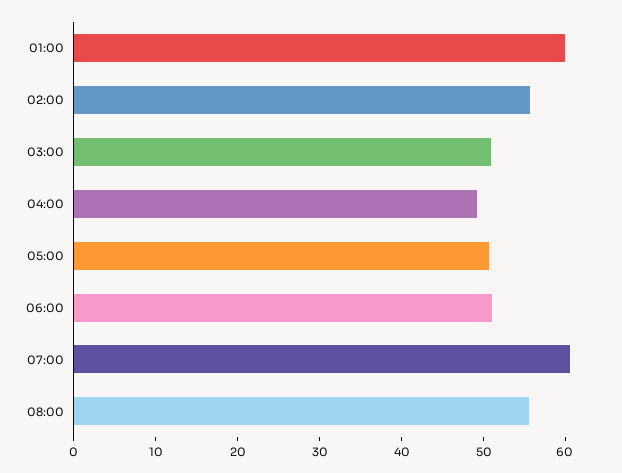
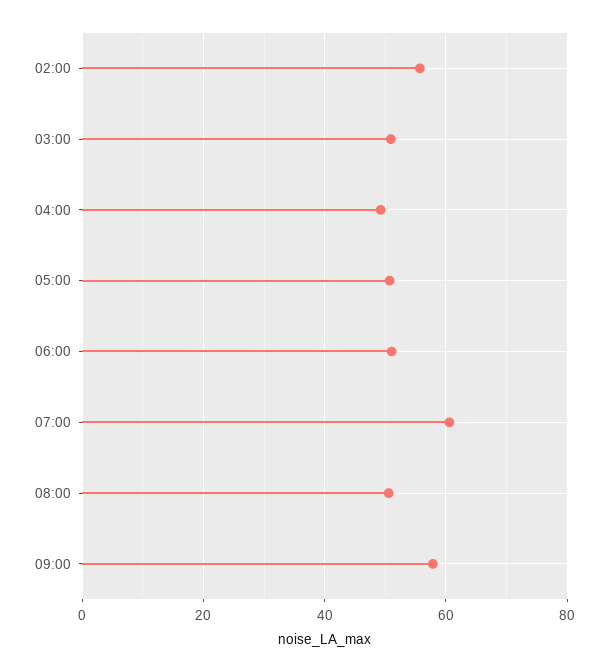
01:00: 60 -> none
08:00: 56 -> 50
09:00: none -> 58

